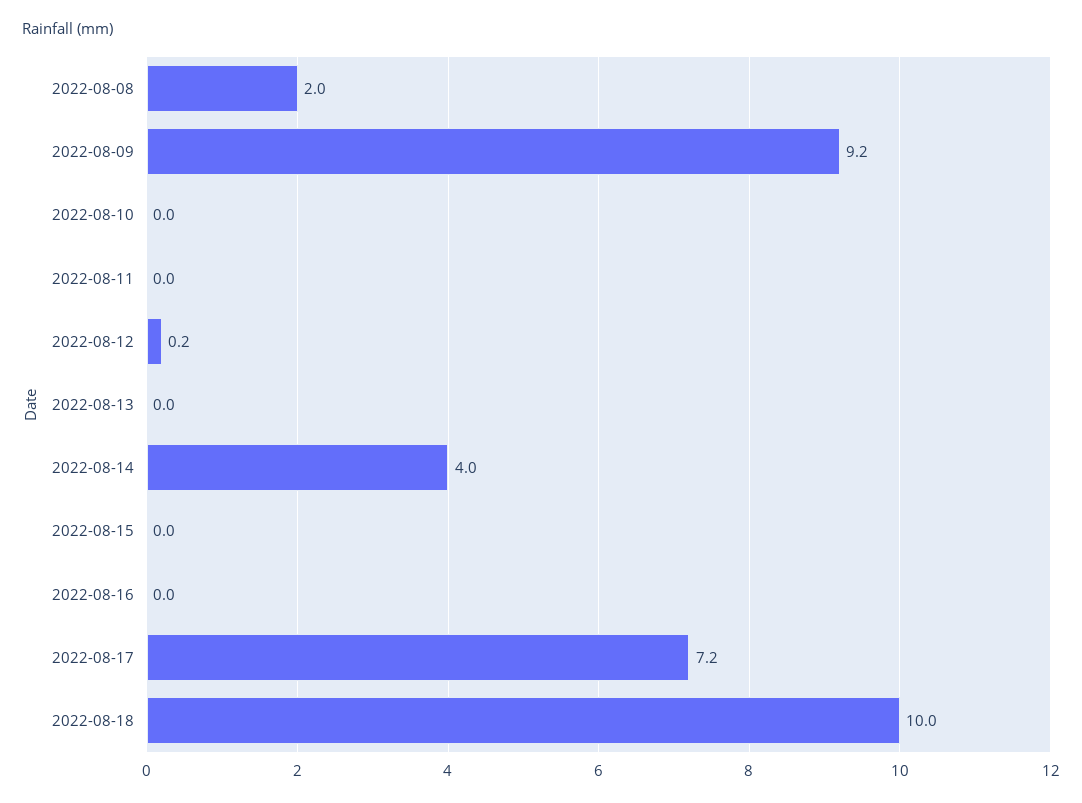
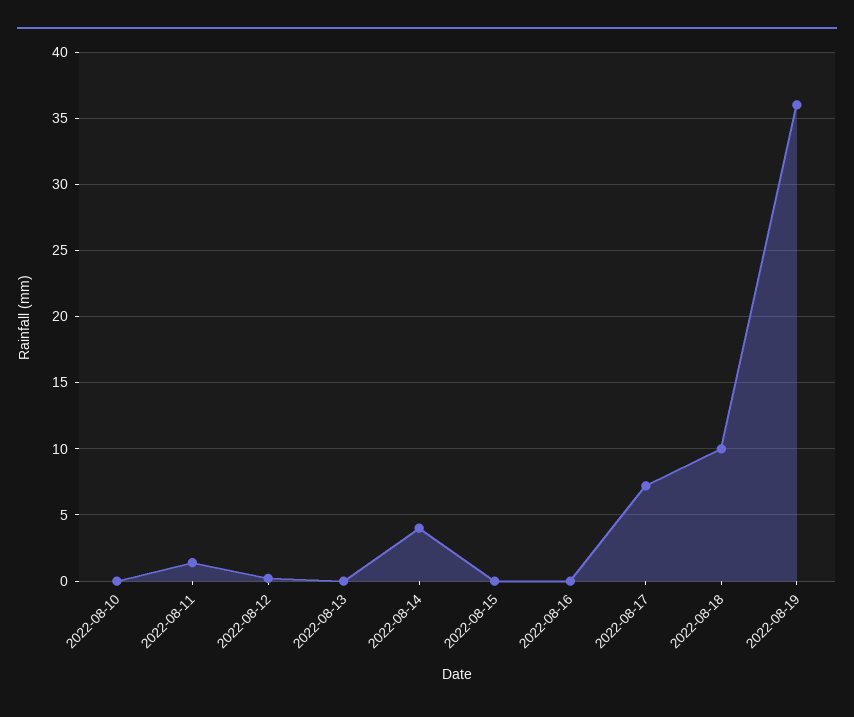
2022-08-08: 2 -> none
2022-08-09: 9.2 -> none
2022-08-11: 0 -> 1.5
2022-08-19: none -> 36

